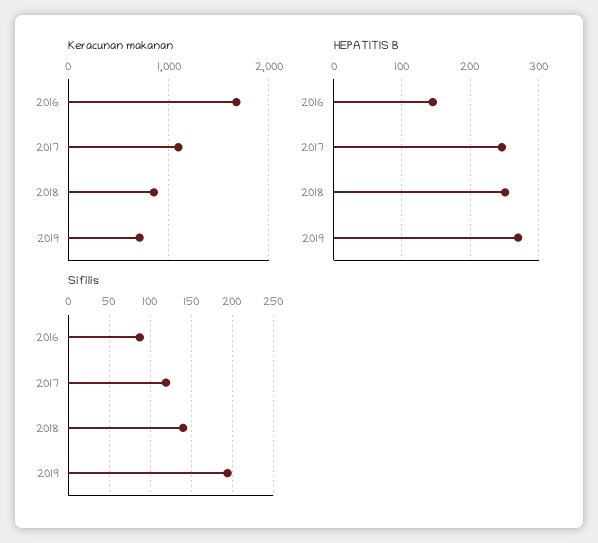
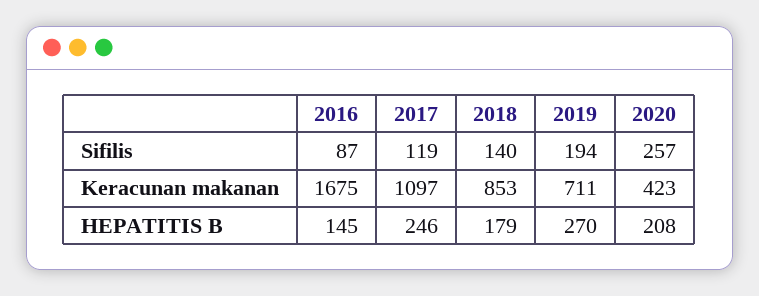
HEPATITIS B, 2018: 250 -> 179
Sifilis, 2020: none -> 257
Keracunan makanan, 2020: none -> 423
HEPATITIS B, 2020: none -> 208

